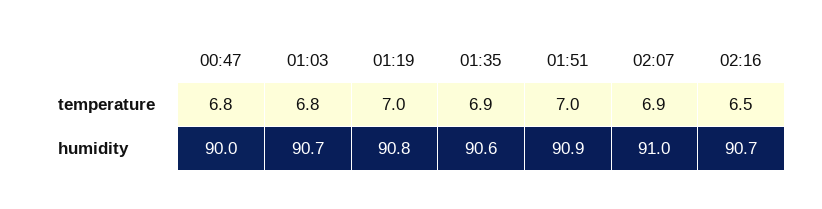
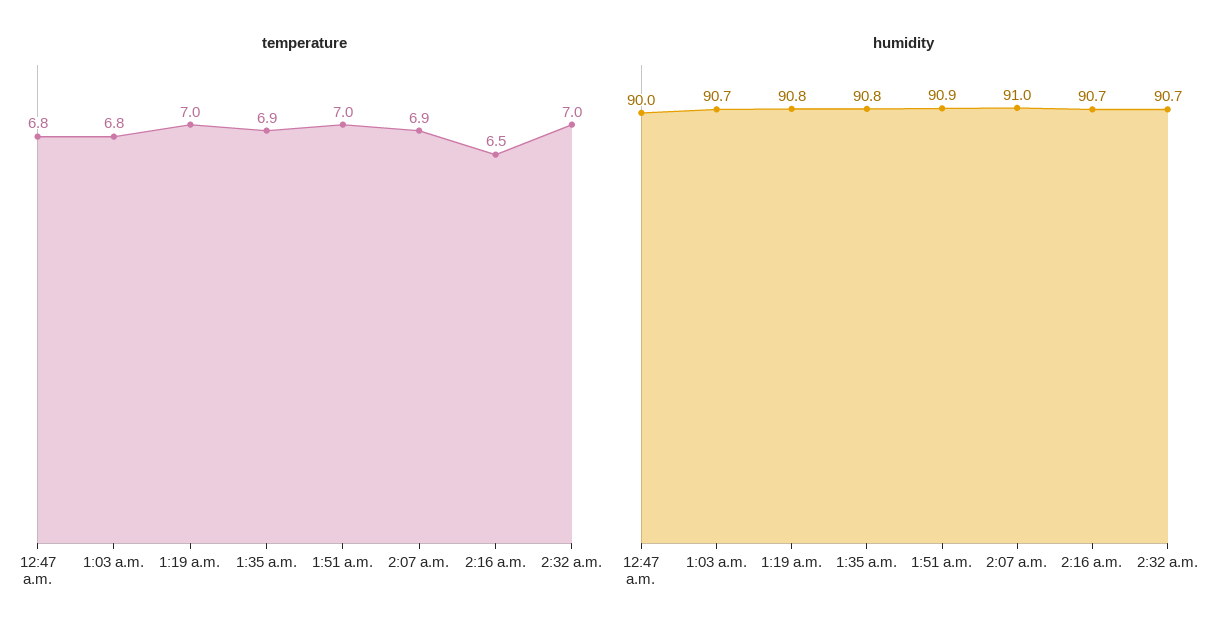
humidity, 01:35: 90.6 -> 90.8
temperature, 2:32 a.m.: none -> 7
humidity, 2:32 a.m.: none -> 90.7

